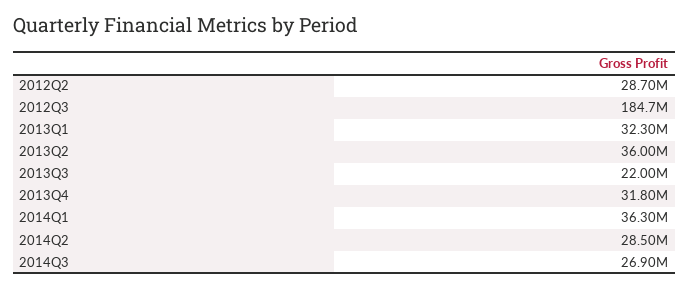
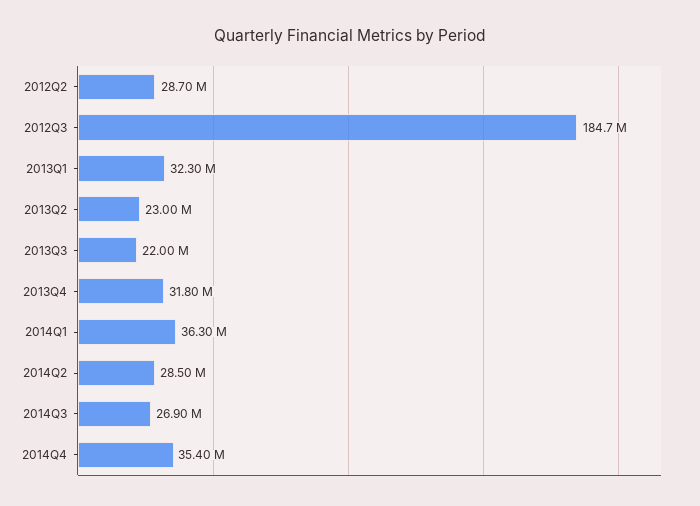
2013Q2: 36000000 -> 23000000
2014Q4: none -> 35400000

